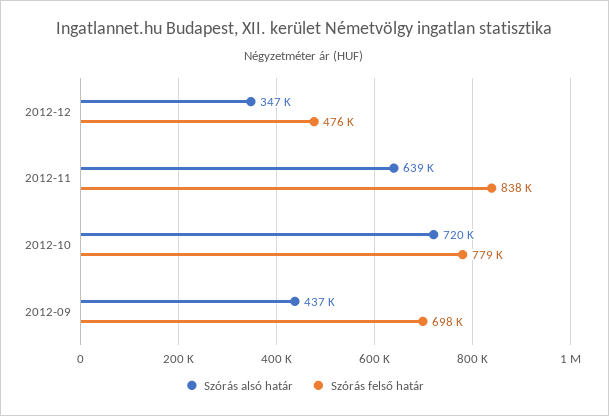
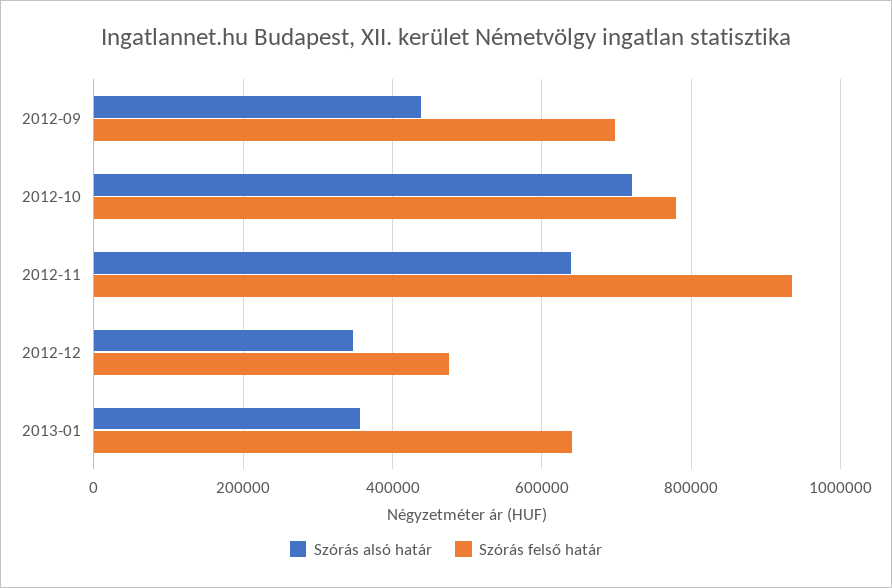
Szórás felső határ, 2012-11: 838000 -> 940000
Szórás alsó határ, 2013-01: none -> 360000
Szórás felső határ, 2013-01: none -> 640000

